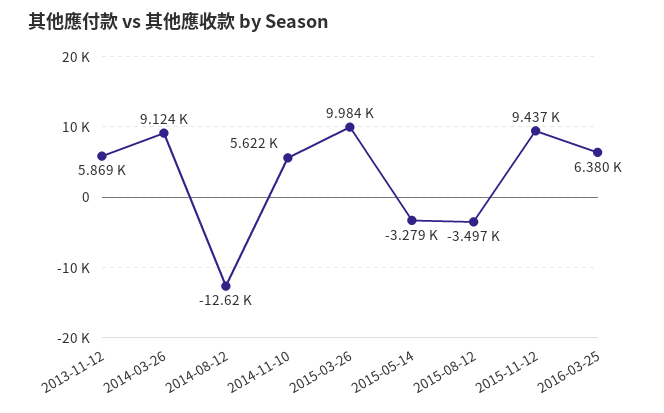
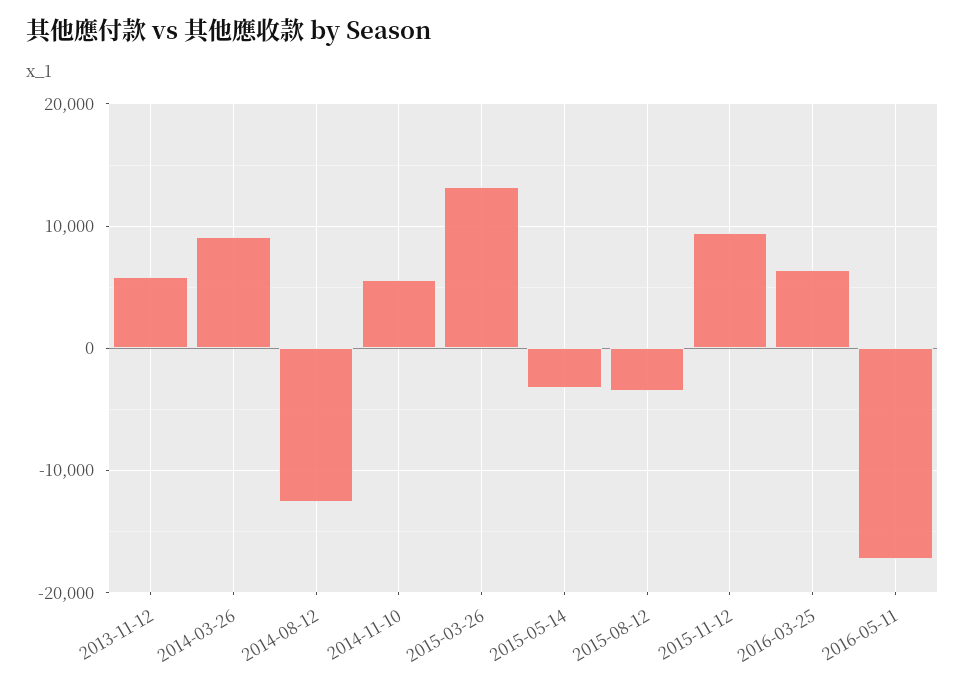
2015-03-26: 9984 -> 13000
2016-05-11: none -> -17000

